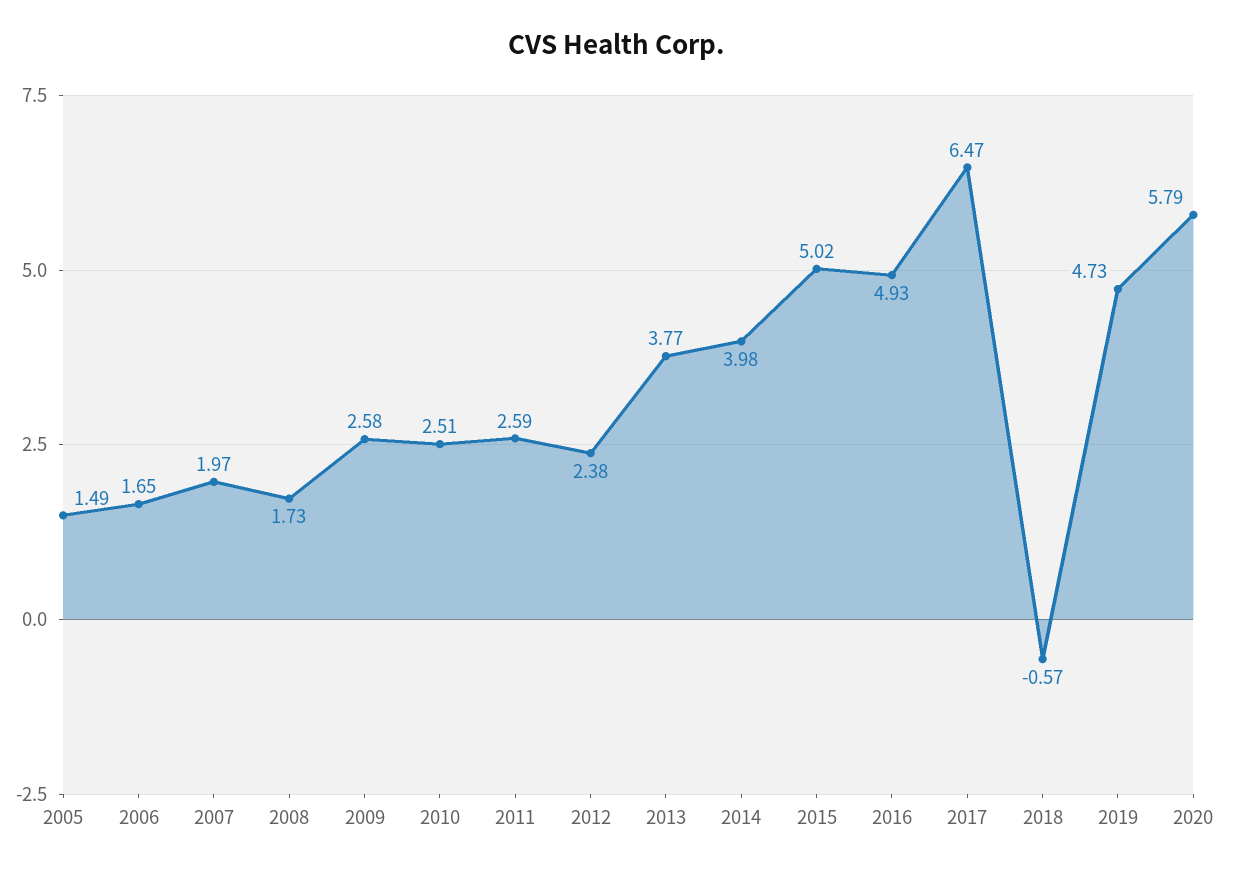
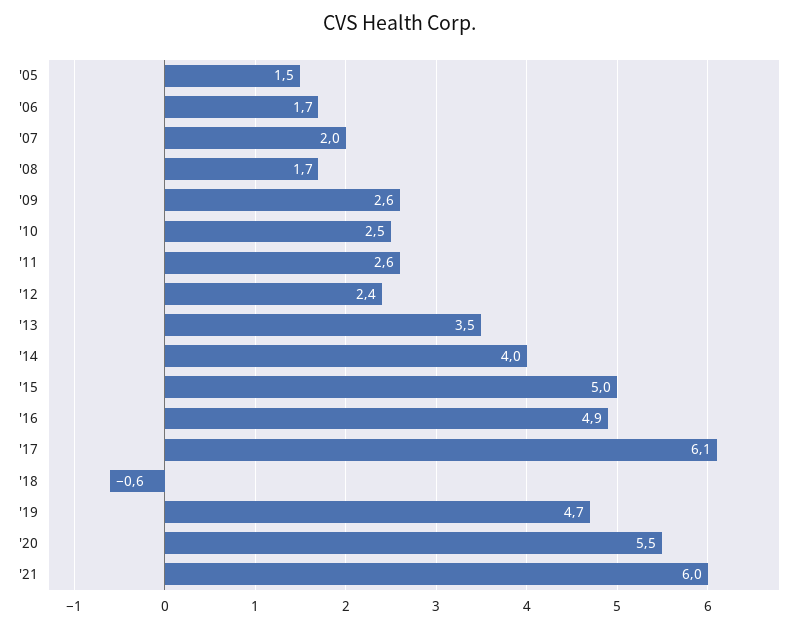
2013: 3.77 -> 3.5
2017: 6.47 -> 6.1
2020: 5.79 -> 5.5
'21: none -> 6

